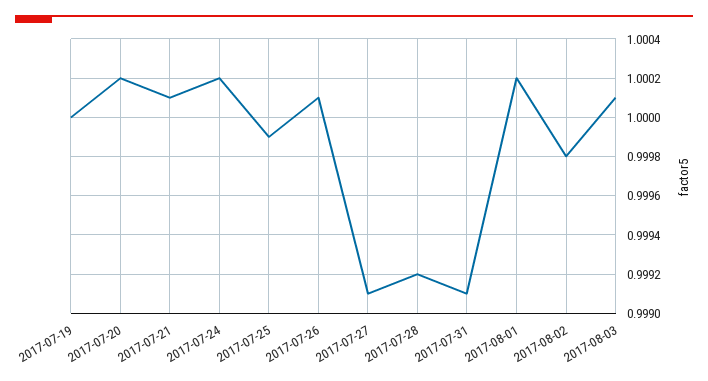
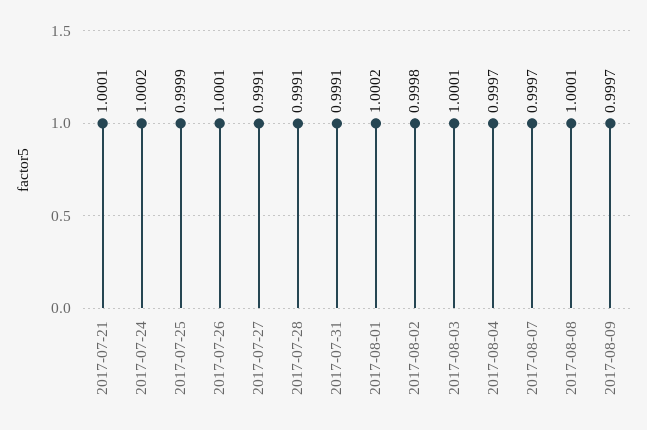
2017-07-19: 1 -> none
2017-07-20: 1.0002 -> none
2017-07-28: 0.9992 -> 0.9991
2017-08-04: none -> 0.9997
2017-08-07: none -> 0.9997
2017-08-08: none -> 1.0001
2017-08-09: none -> 0.9997

